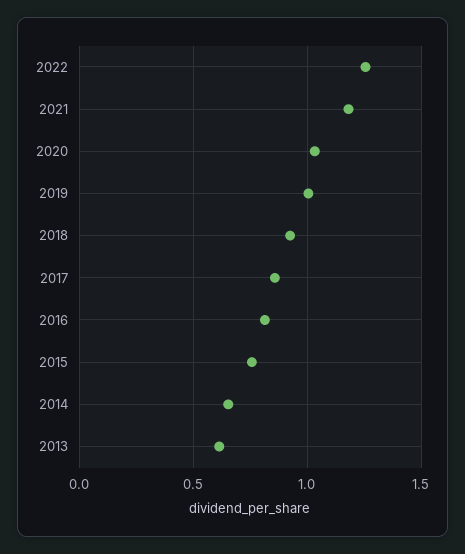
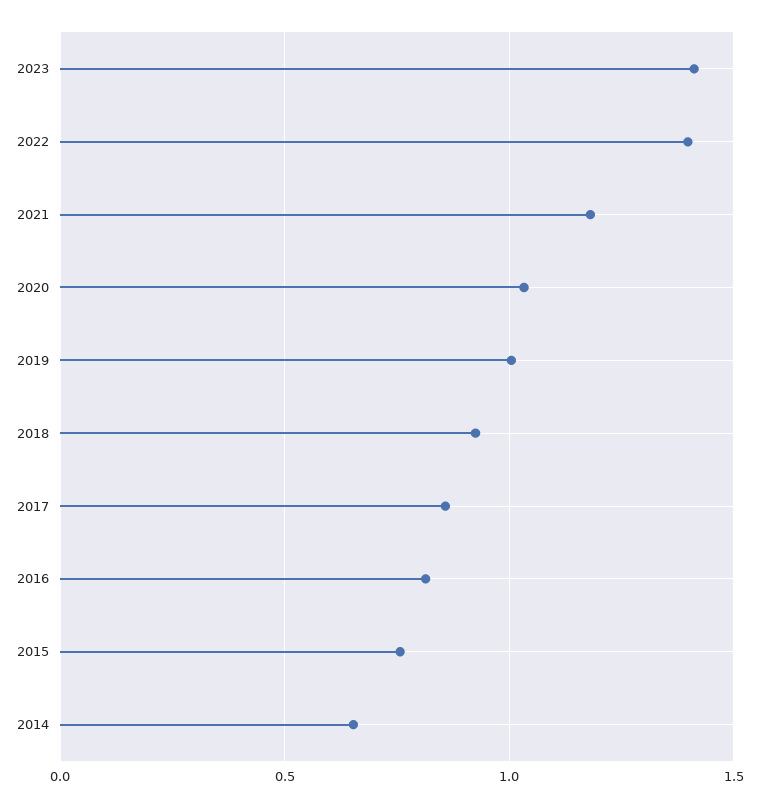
2022: 1.25 -> 1.4
2013: 0.6 -> none
2023: none -> 1.4

